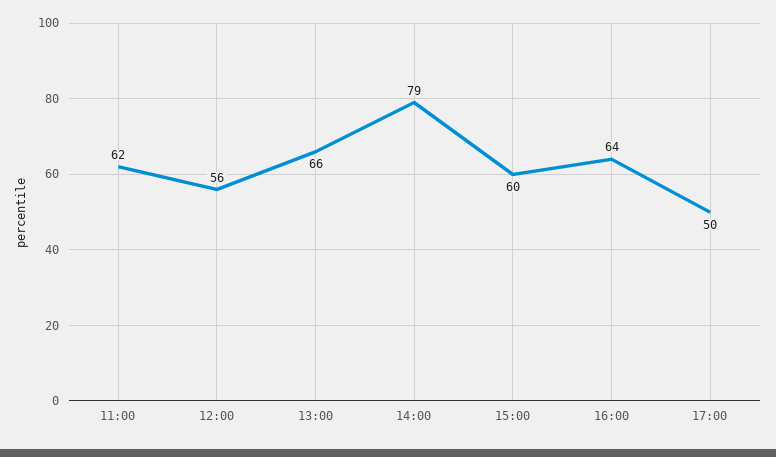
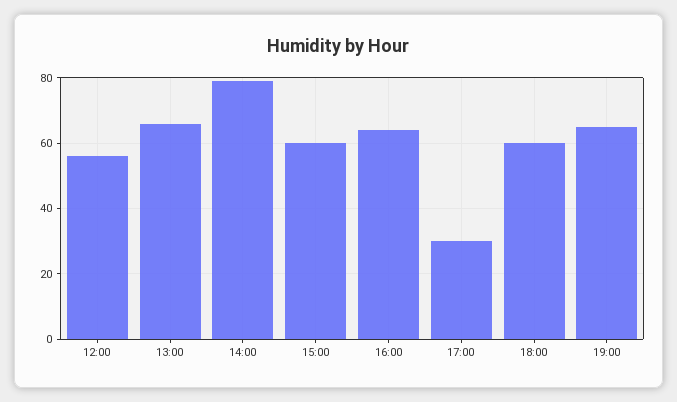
11:00: 62 -> none
17:00: 50 -> 30
18:00: none -> 60
19:00: none -> 65

